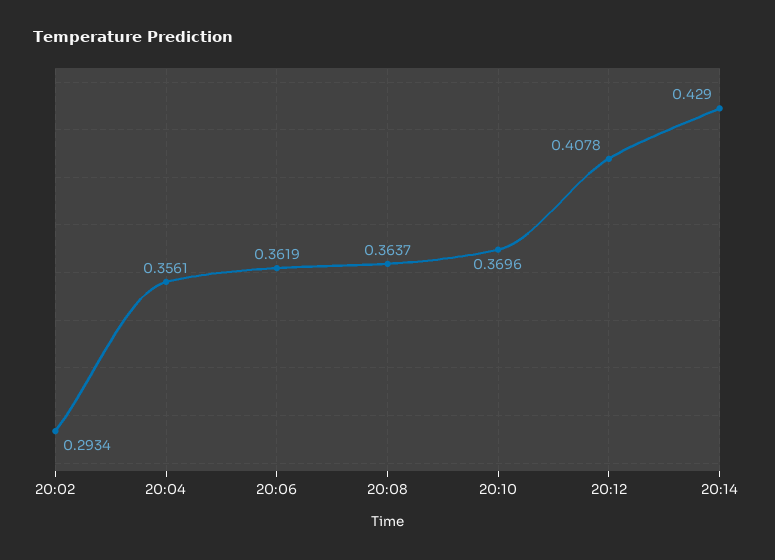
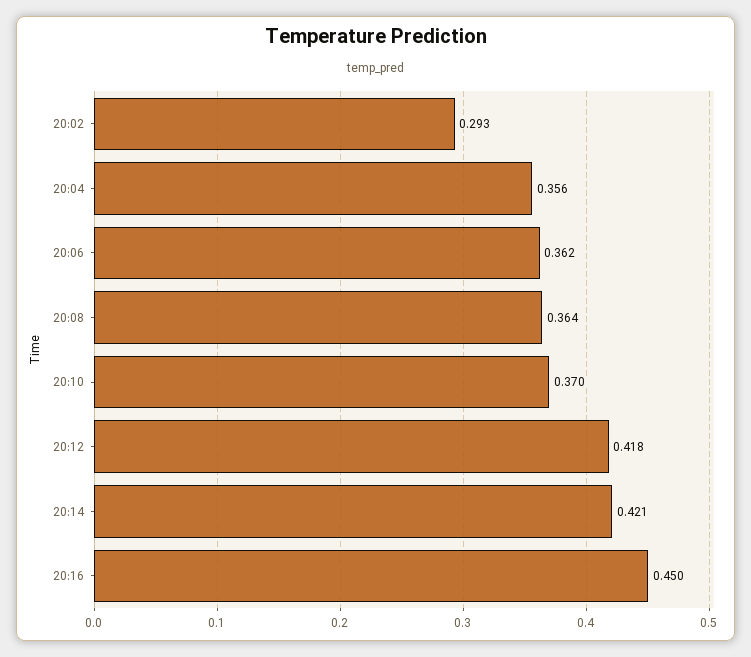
20:12: 0.4078 -> 0.418
20:14: 0.429 -> 0.421
20:16: none -> 0.45

